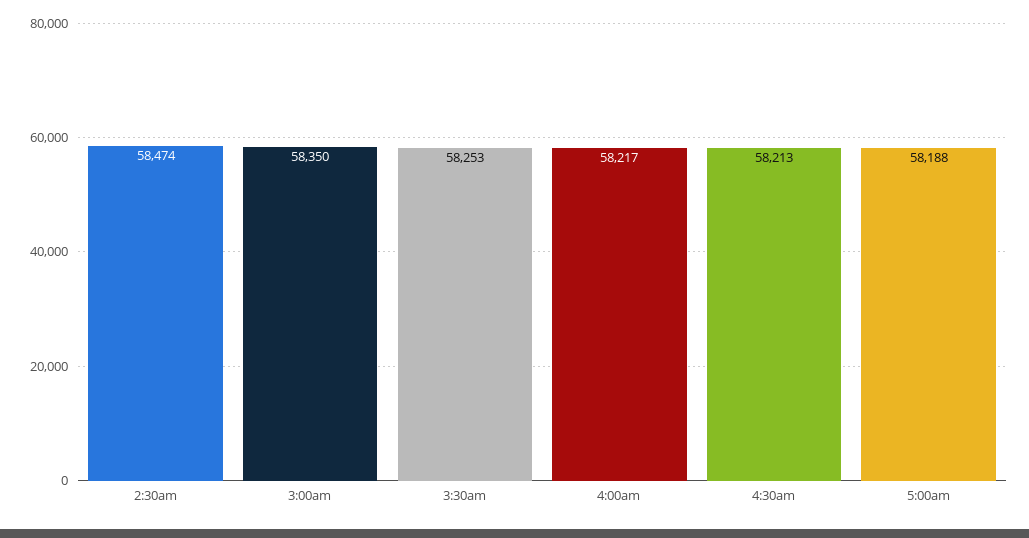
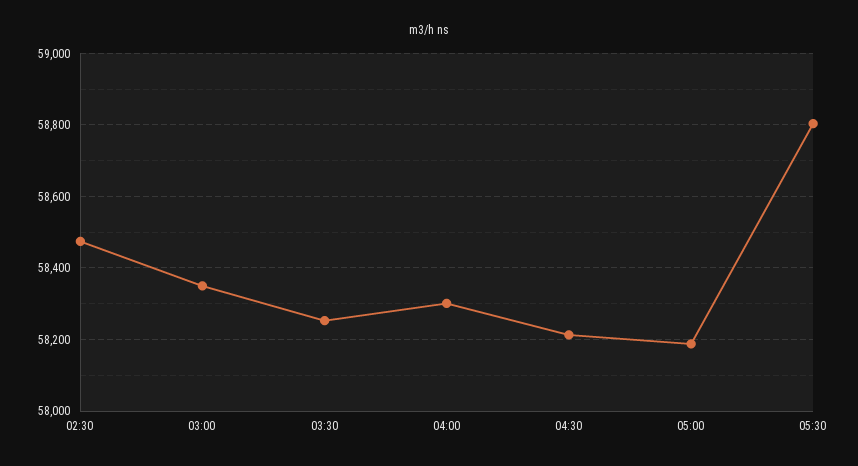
4:00am: 58217 -> 58300
05:30: none -> 58800

